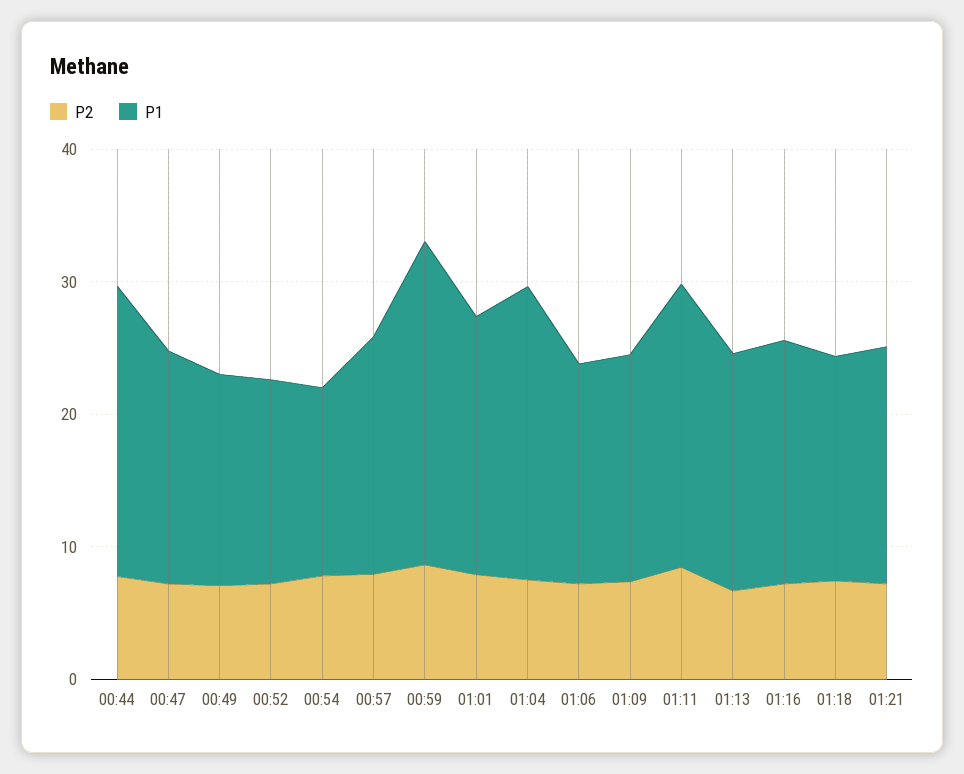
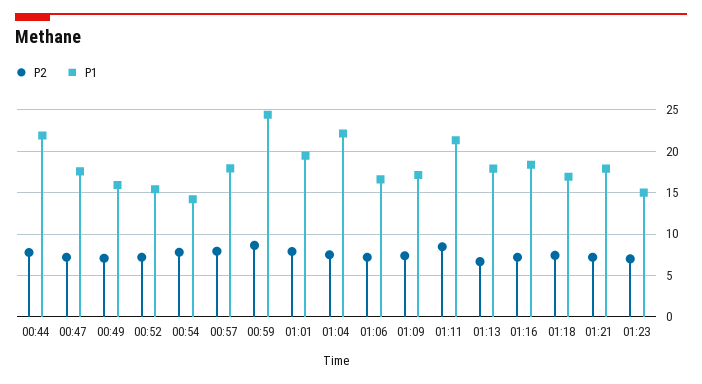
P2, 01:23: none -> 7
P1, 01:23: none -> 15

